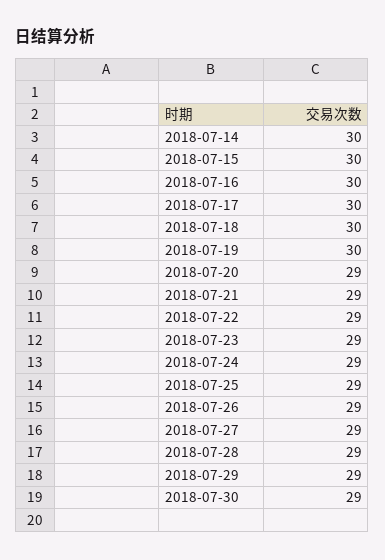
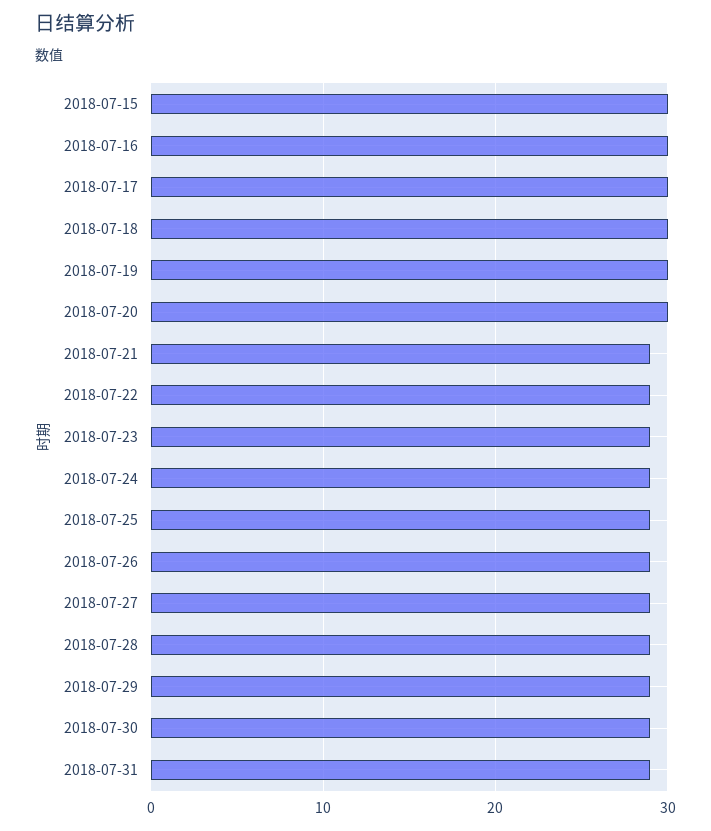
2018-07-14: 30 -> none
2018-07-20: 29 -> 30
2018-07-31: none -> 29

